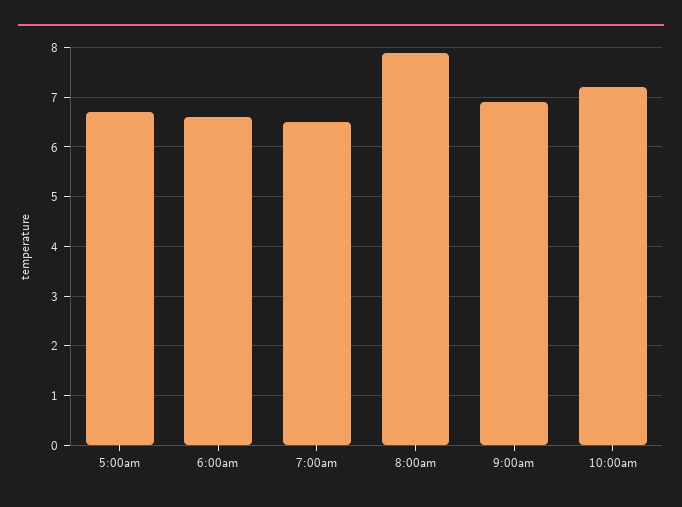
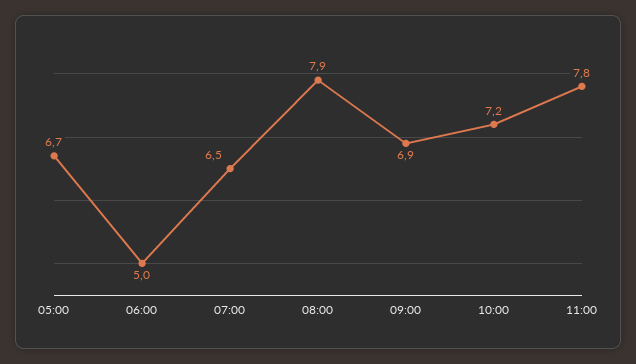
6:00am: 6.5 -> 5
11:00: none -> 7.8

